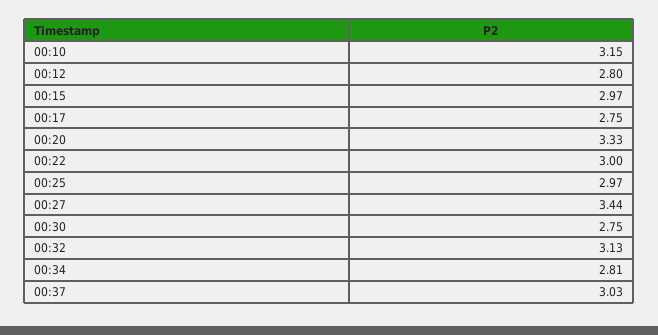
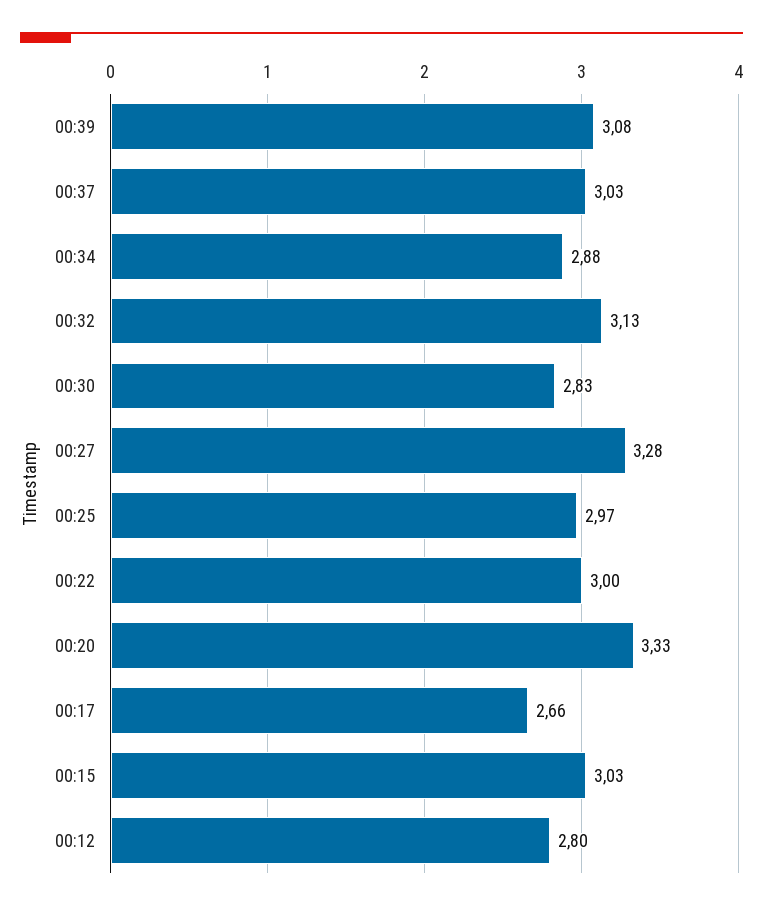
00:10: 3.15 -> none
00:15: 2.97 -> 3.03
00:17: 2.75 -> 2.66
00:27: 3.44 -> 3.28
00:30: 2.75 -> 2.83
00:34: 2.81 -> 2.88
00:39: none -> 3.08

